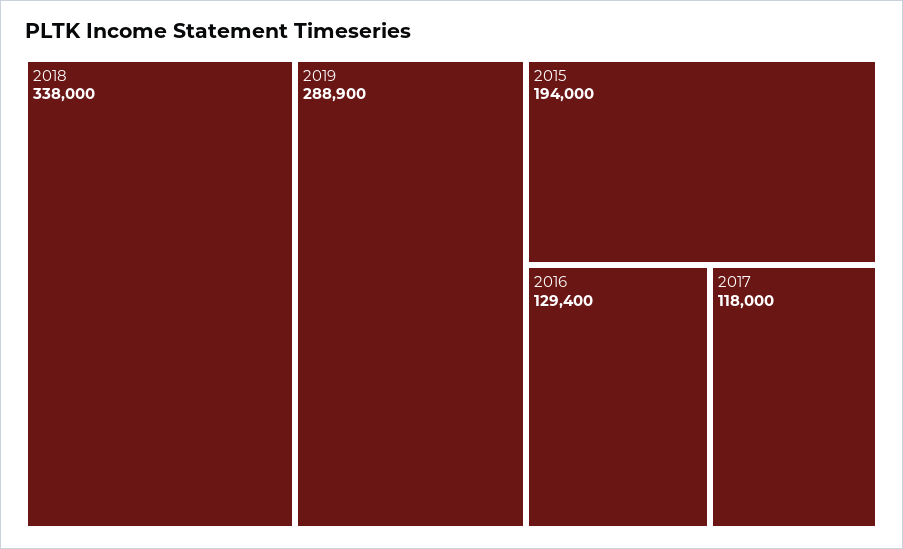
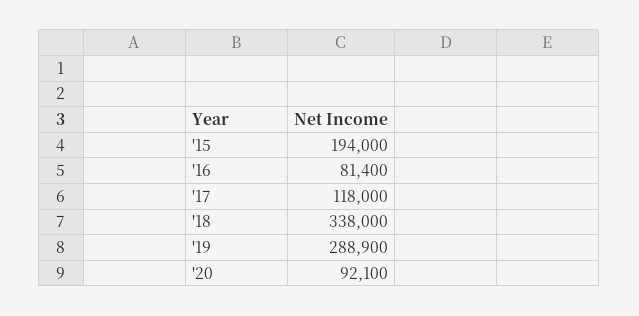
2016: 129400 -> 81400
'20: none -> 92100

